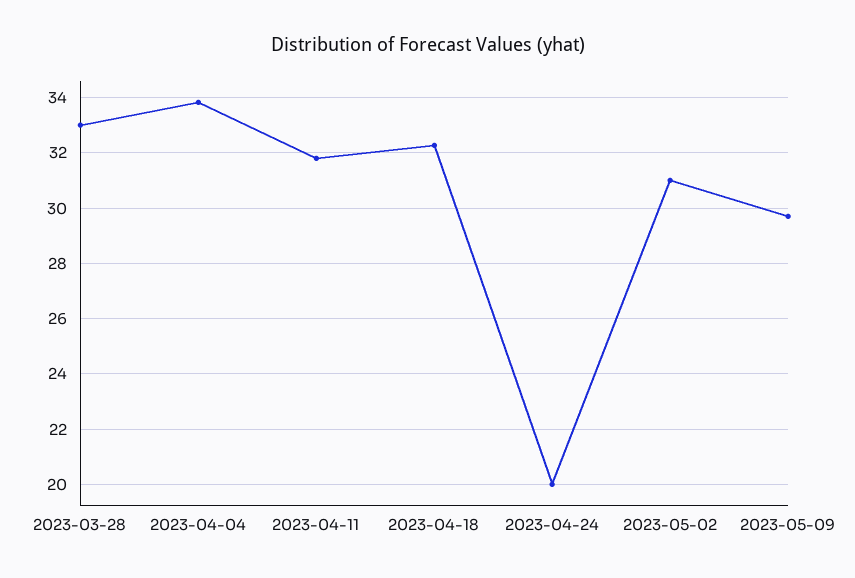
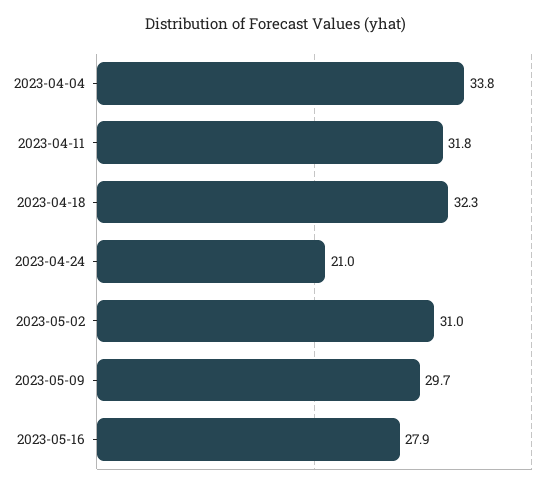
2023-03-28: 33 -> none
2023-04-24: 20 -> 21
2023-05-16: none -> 27.9

